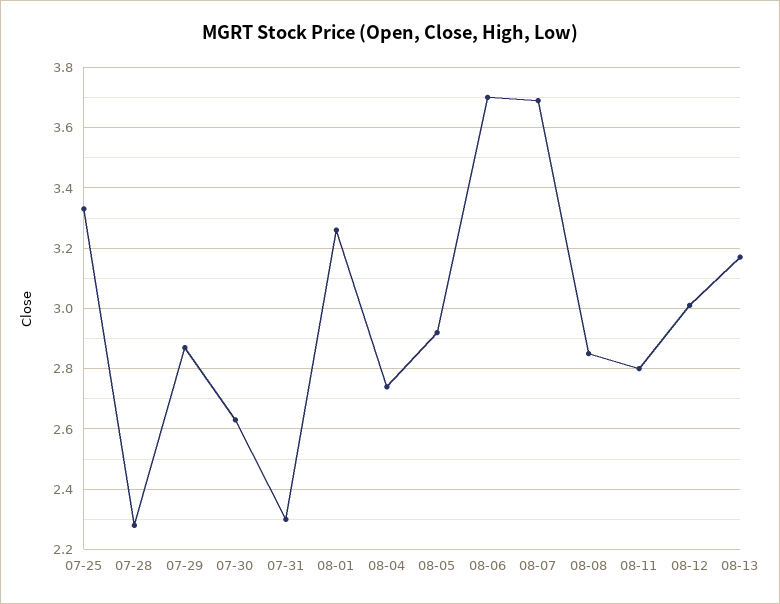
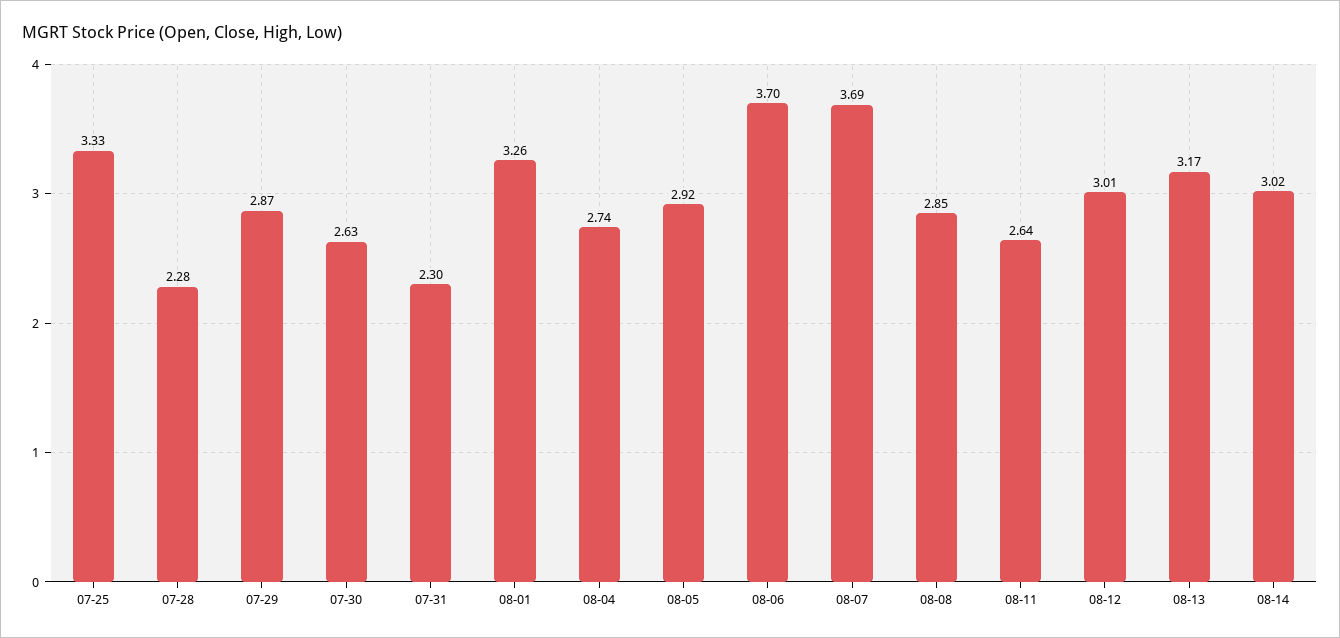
08-11: 2.8 -> 2.64
08-14: none -> 3.02

